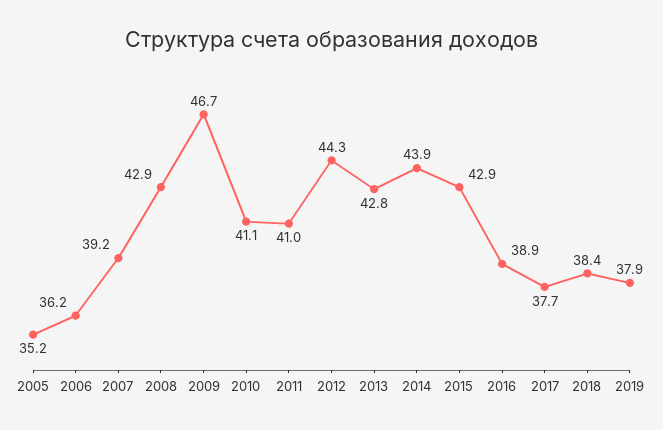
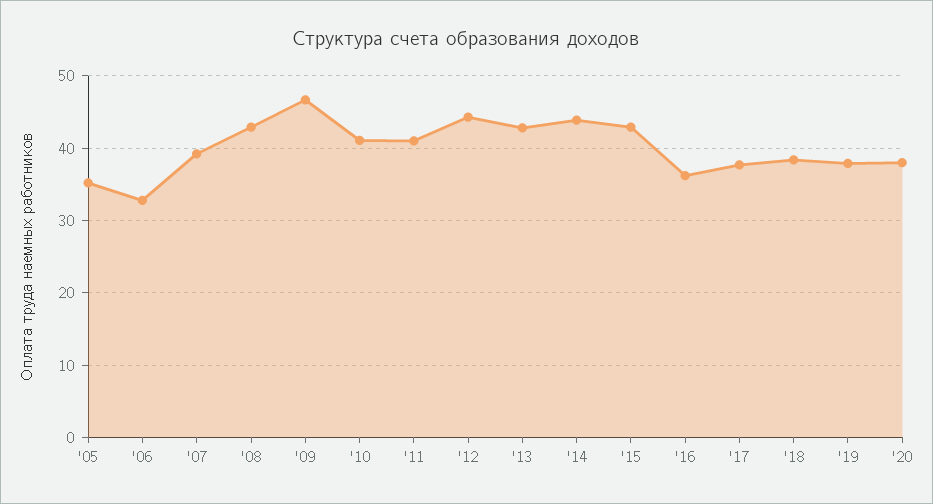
2006: 36.2 -> 33
2016: 38.9 -> 36
'20: none -> 38

